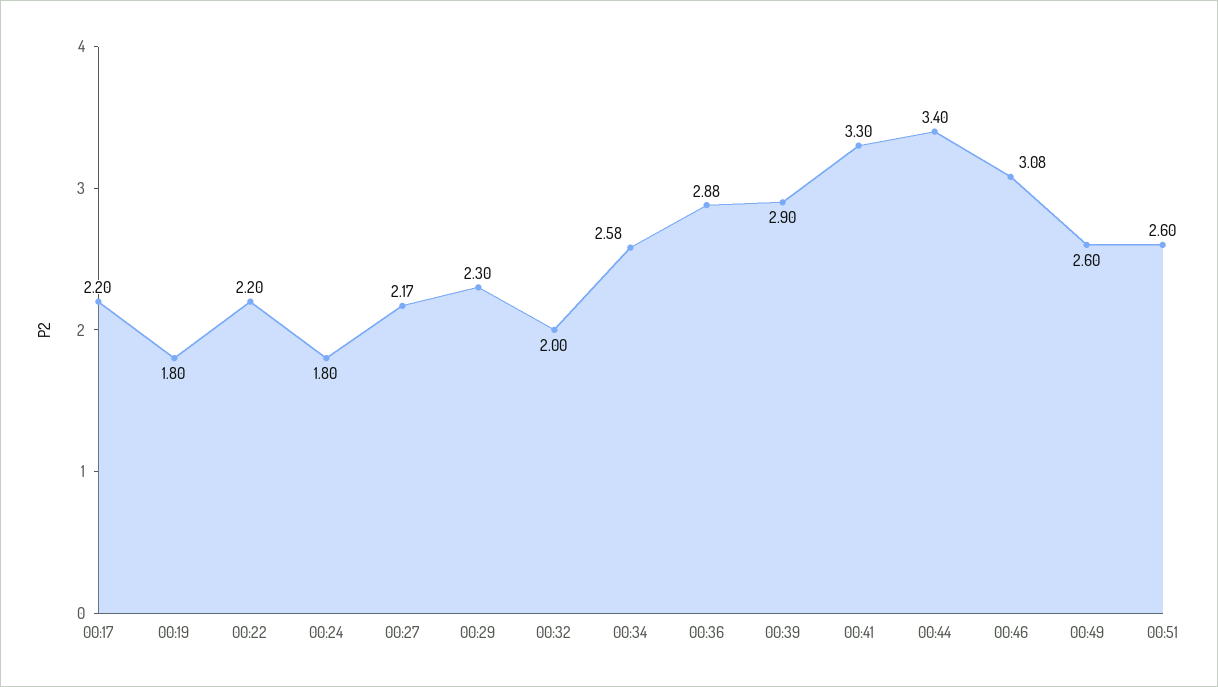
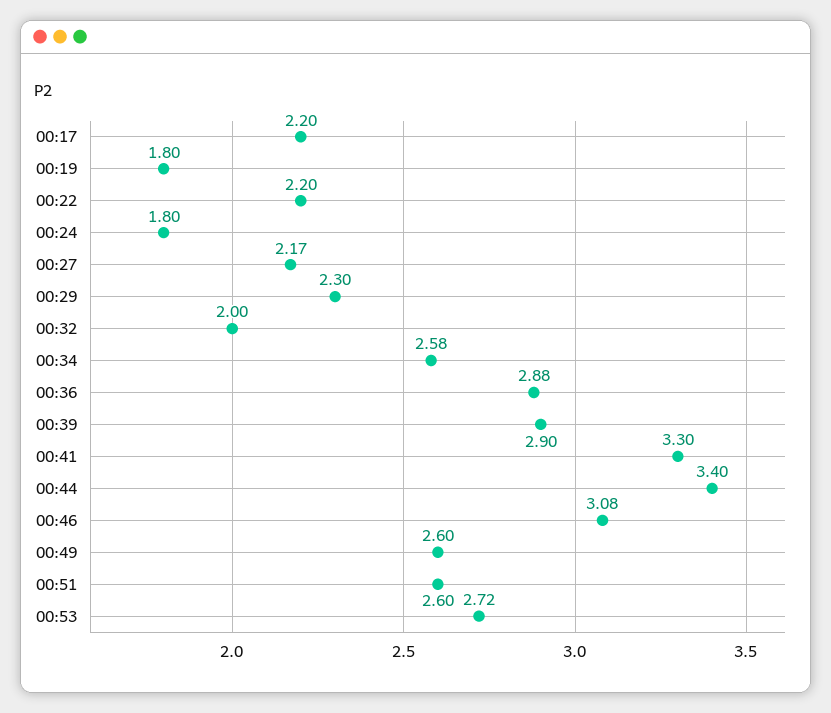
00:53: none -> 2.72

